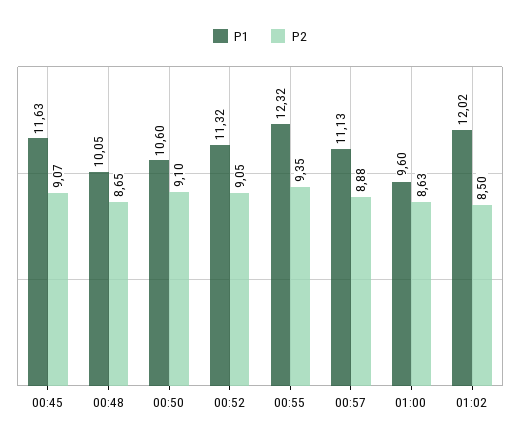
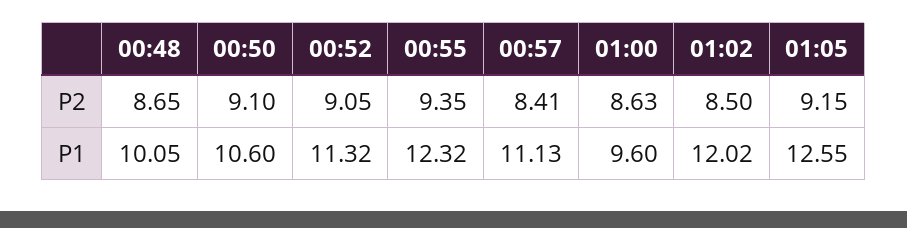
P1, 00:45: 11.63 -> none
P2, 00:45: 9.07 -> none
P2, 00:57: 8.88 -> 8.41
P2, 01:05: none -> 9.15
P1, 01:05: none -> 12.55

